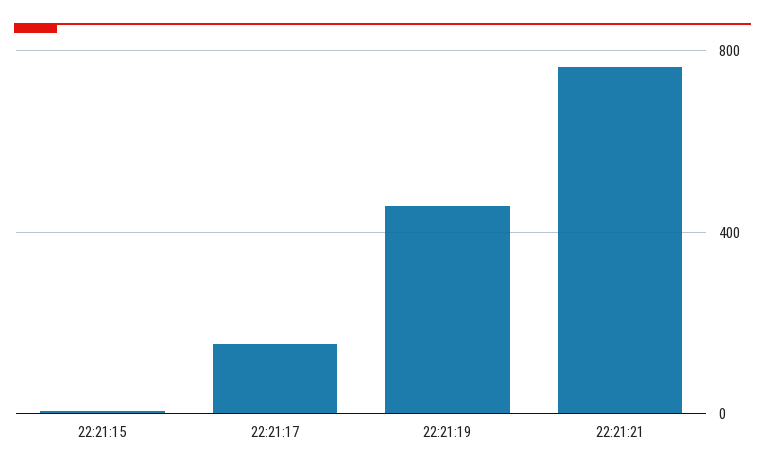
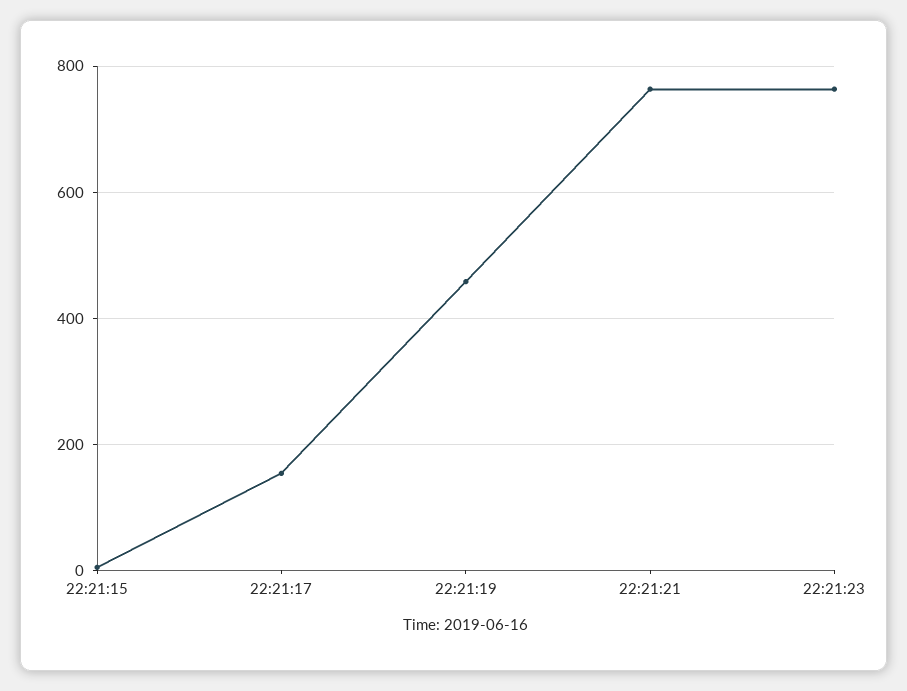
22:21:23: none -> 760

